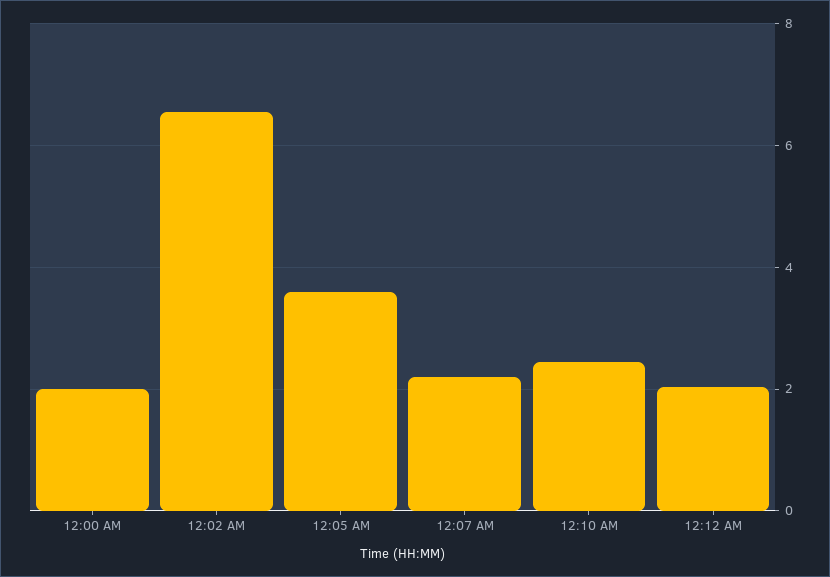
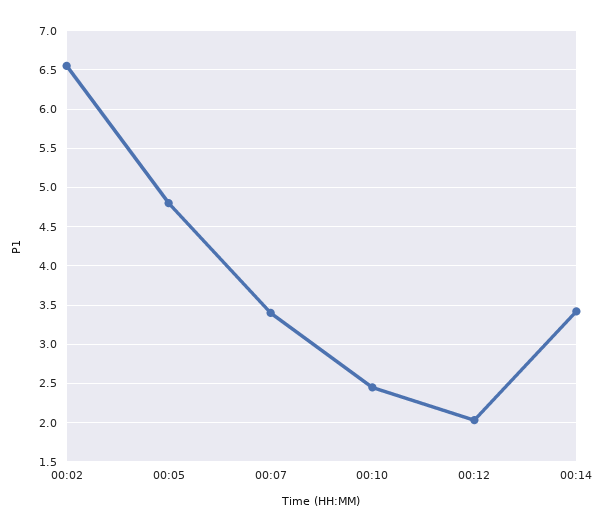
12:00 AM: 2 -> none
12:05 AM: 3.6 -> 4.8
12:07 AM: 2.2 -> 3.4
00:14: none -> 3.4

